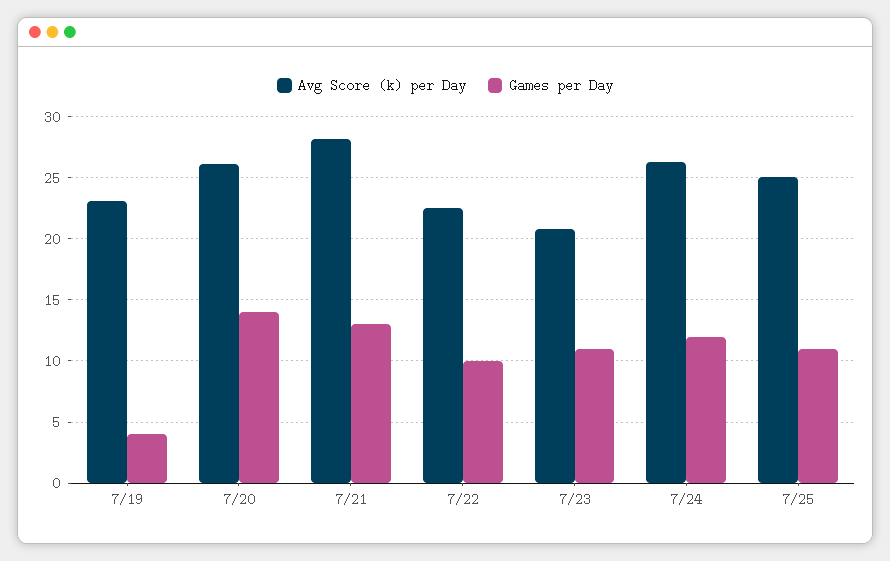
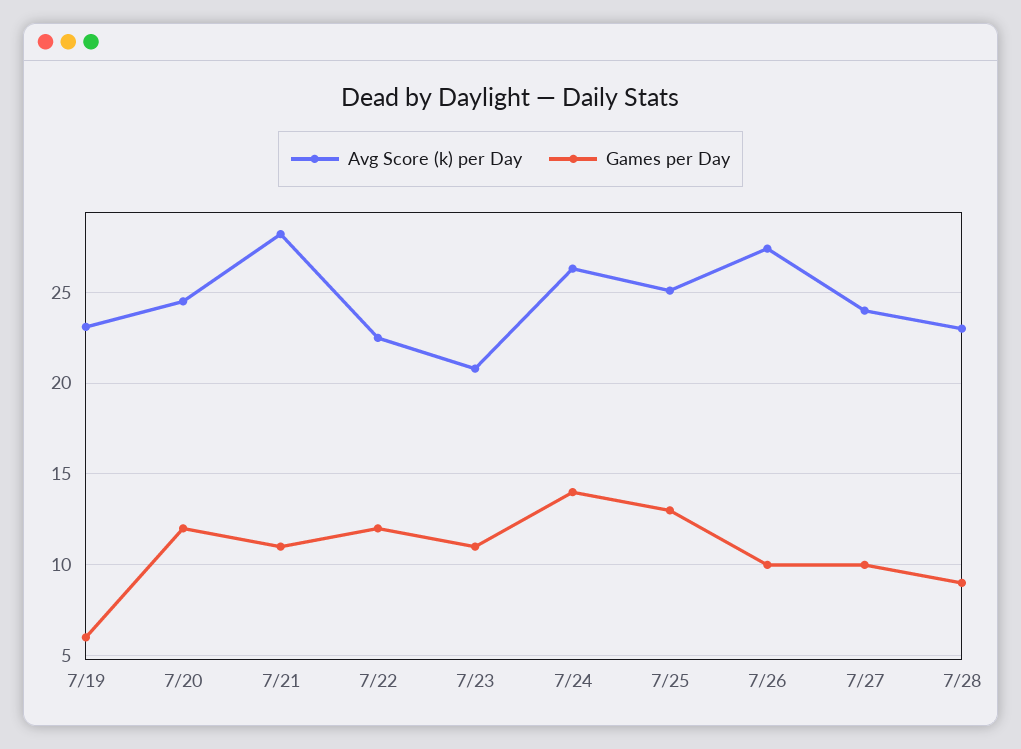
Games per Day, 7/19: 4 -> 6
Avg Score (k) per Day, 7/20: 26 -> 24.5
Games per Day, 7/20: 14 -> 12
Games per Day, 7/21: 13 -> 11
Games per Day, 7/22: 10 -> 12
Games per Day, 7/24: 12 -> 14
Games per Day, 7/25: 11 -> 13
Avg Score (k) per Day, 7/26: none -> 27.5
Games per Day, 7/26: none -> 10
Avg Score (k) per Day, 7/27: none -> 24
Games per Day, 7/27: none -> 10
Avg Score (k) per Day, 7/28: none -> 23
Games per Day, 7/28: none -> 9

